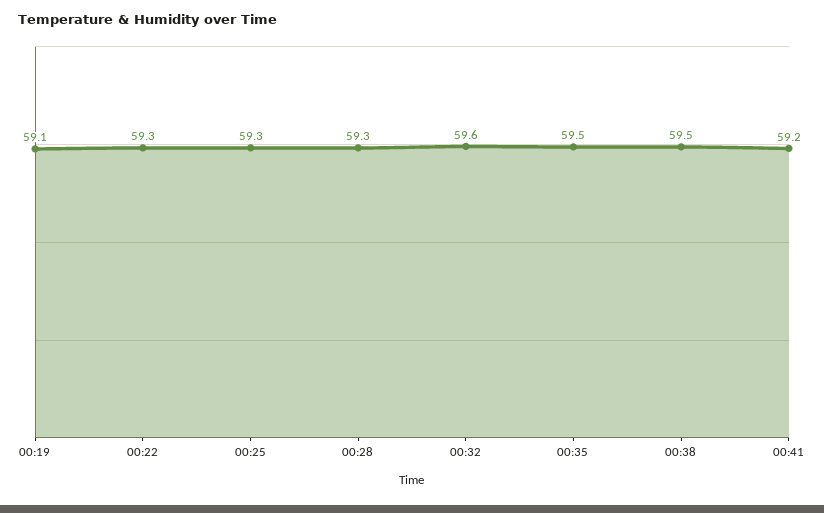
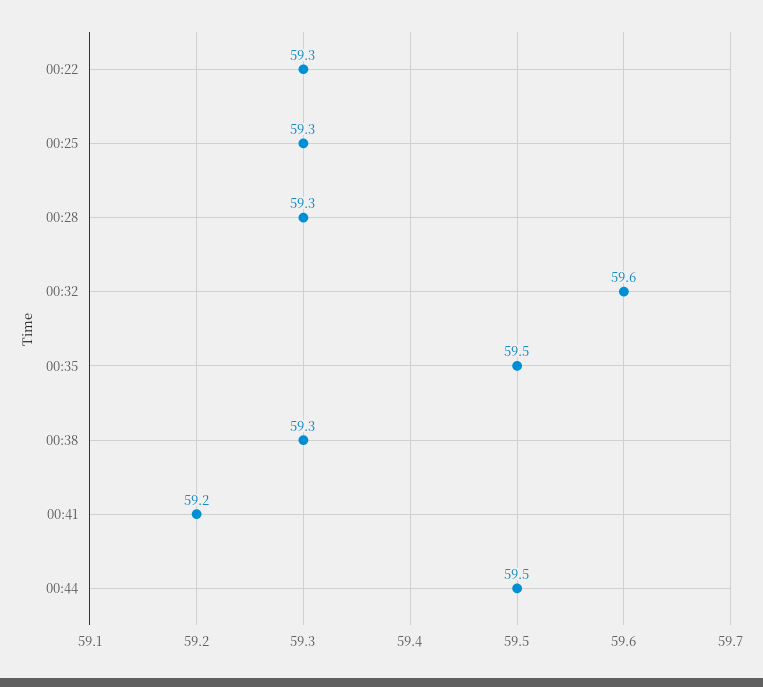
00:19: 59.1 -> none
00:38: 59.5 -> 59.3
00:44: none -> 59.5

